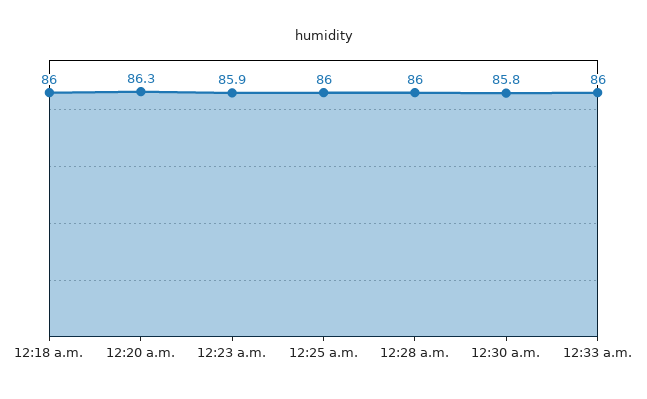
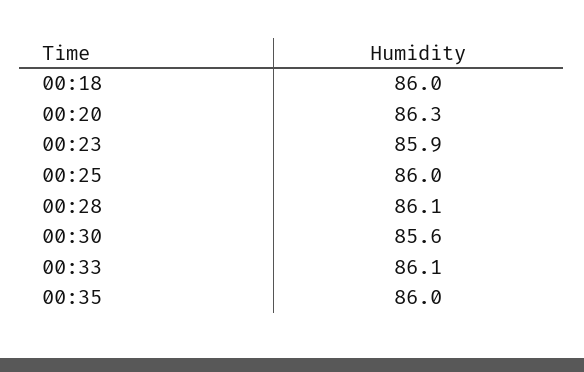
12:28 a.m.: 86 -> 86.1
12:30 a.m.: 85.8 -> 85.6
12:33 a.m.: 86 -> 86.1
00:35: none -> 86

